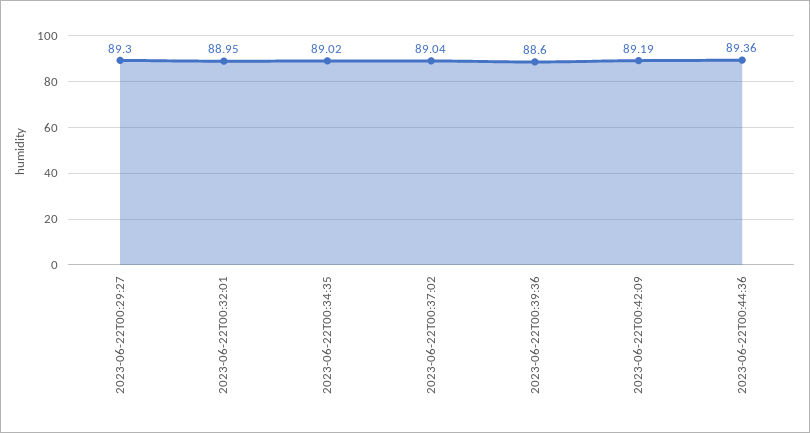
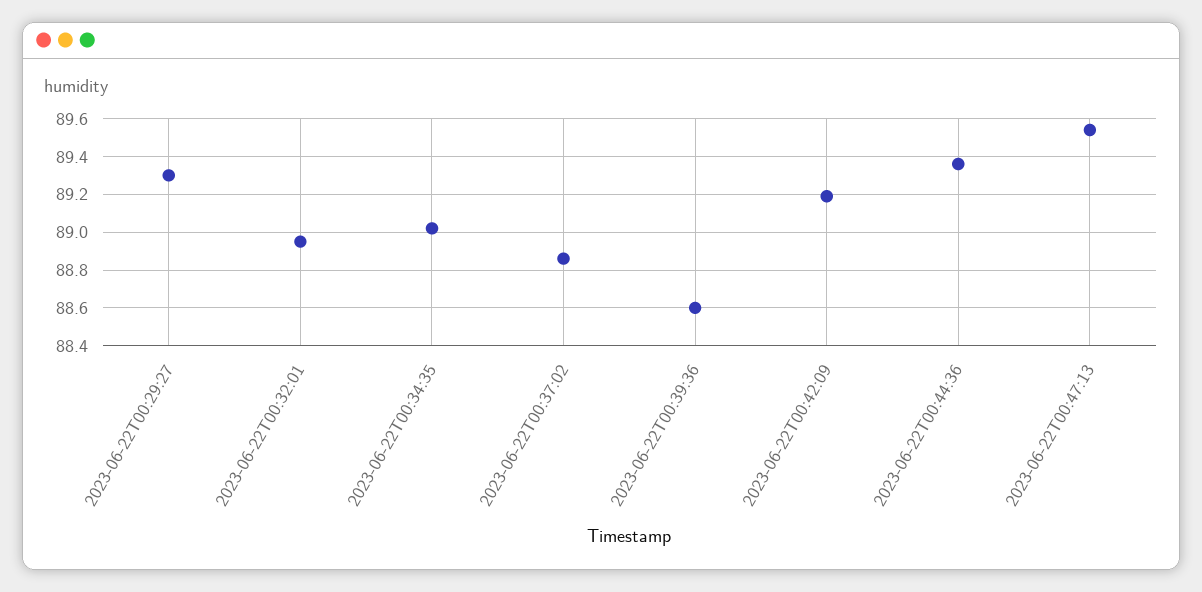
2023-06-22T00:37:02: 89.04 -> 88.85
2023-06-22T00:47:13: none -> 89.55

